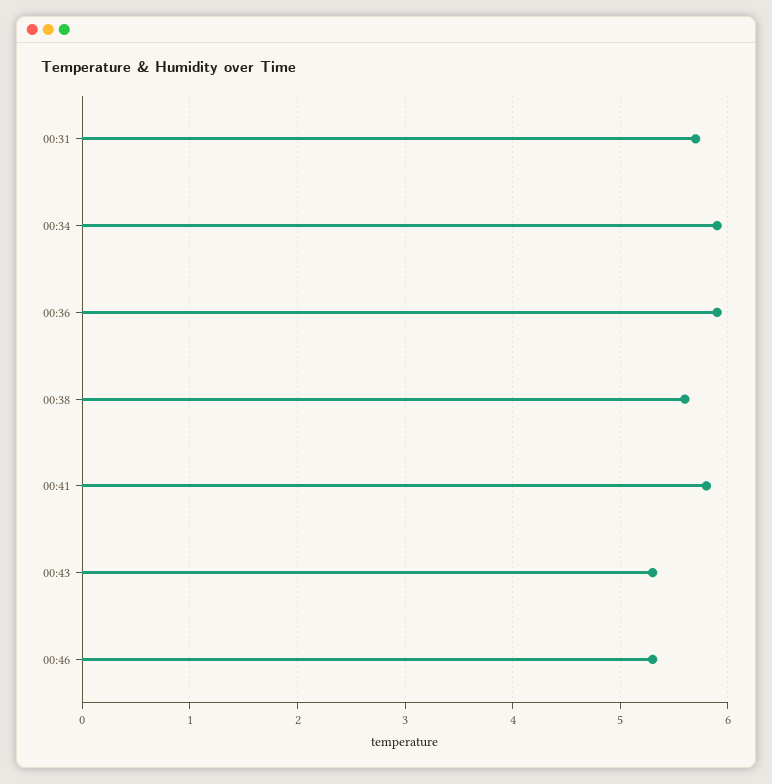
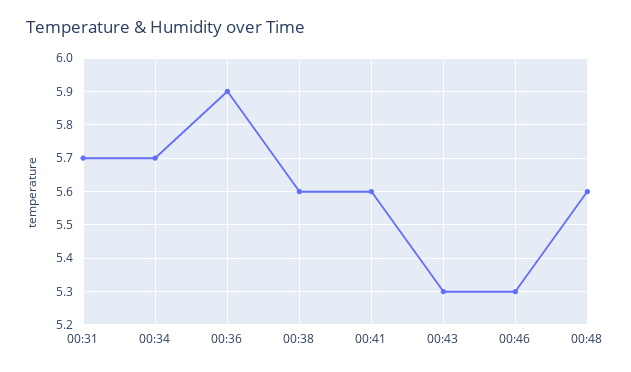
00:34: 5.9 -> 5.7
00:41: 5.8 -> 5.6
00:48: none -> 5.6

